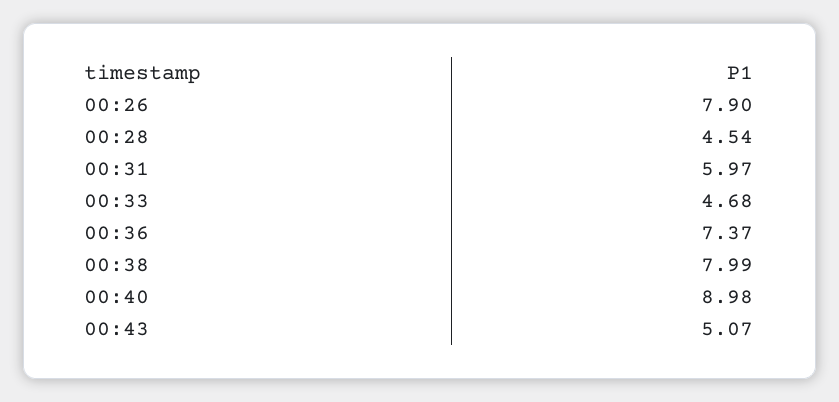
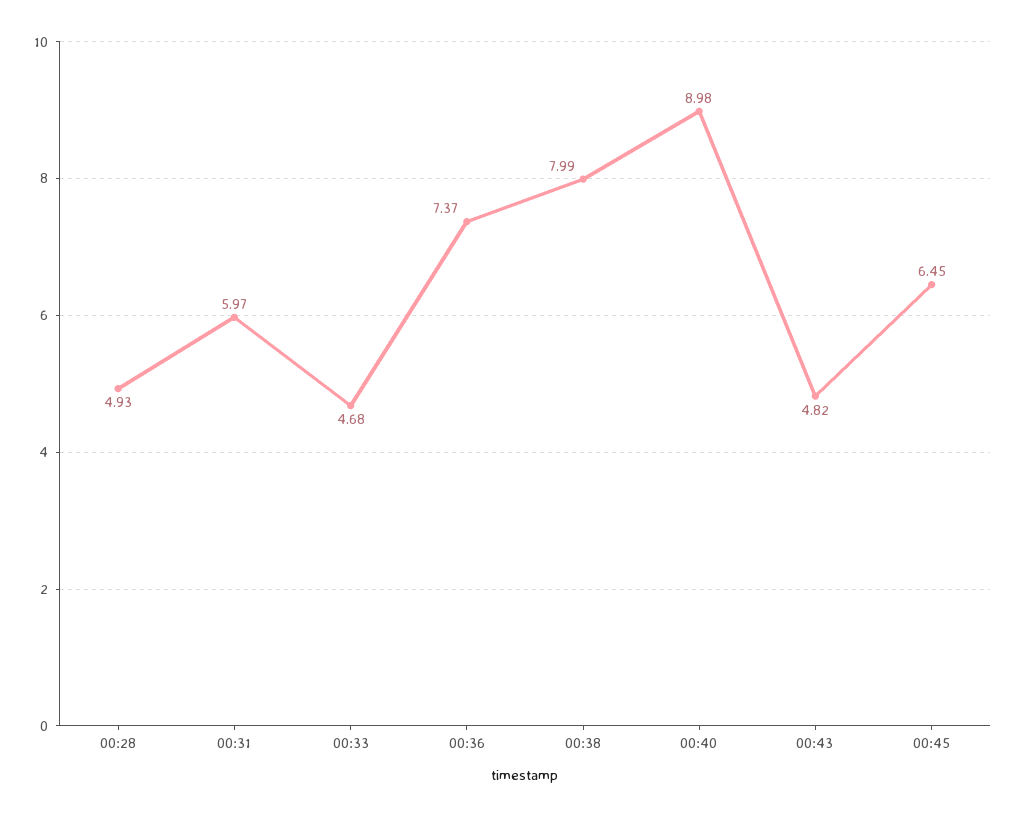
00:26: 7.9 -> none
00:28: 4.54 -> 4.93
00:43: 5.07 -> 4.82
00:45: none -> 6.45

